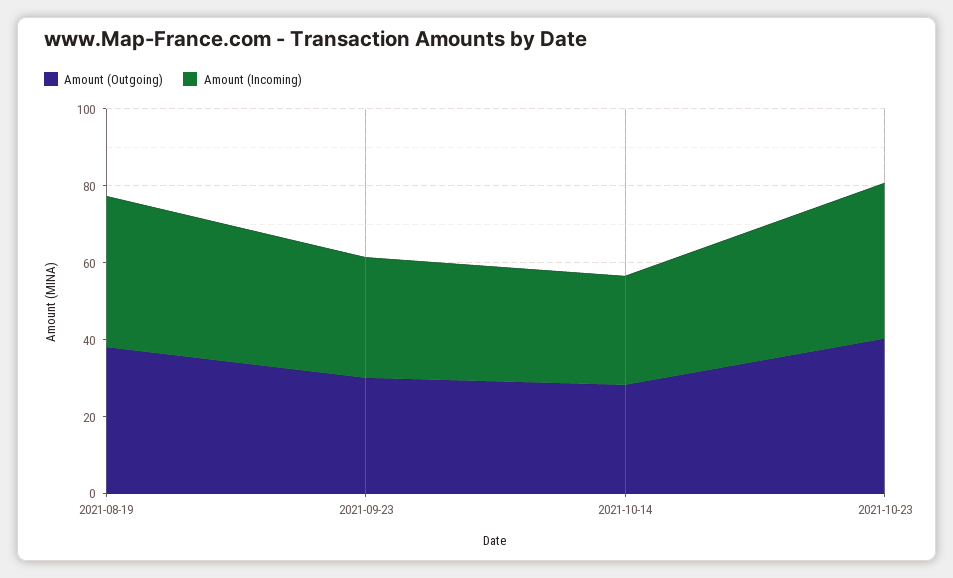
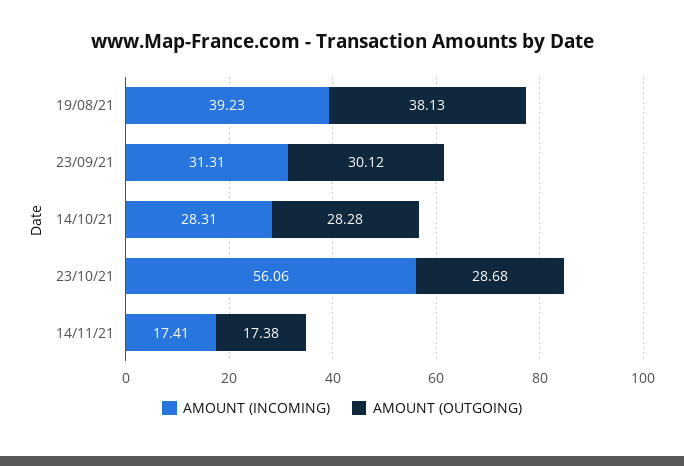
Amount (Outgoing), 2021-10-23: 40 -> 28.68
Amount (Incoming), 2021-10-23: 40 -> 56.06
Amount (Incoming), 14/11/21: none -> 17.41
Amount (Outgoing), 14/11/21: none -> 17.38

